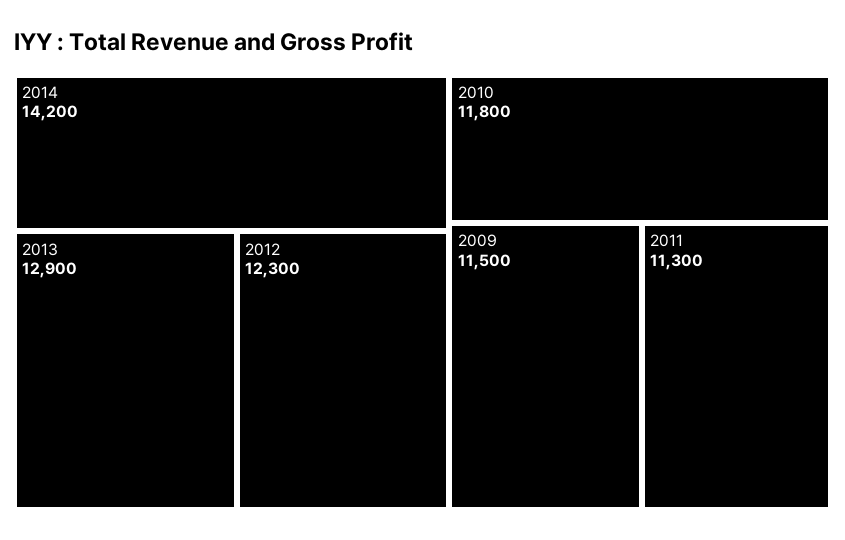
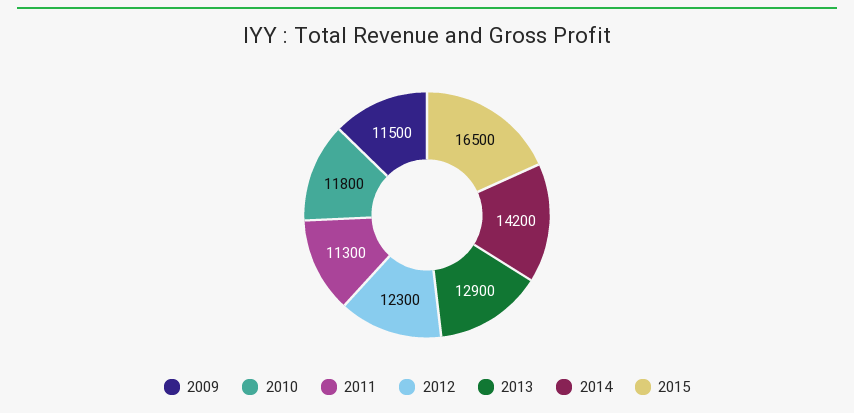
2015: none -> 16500

